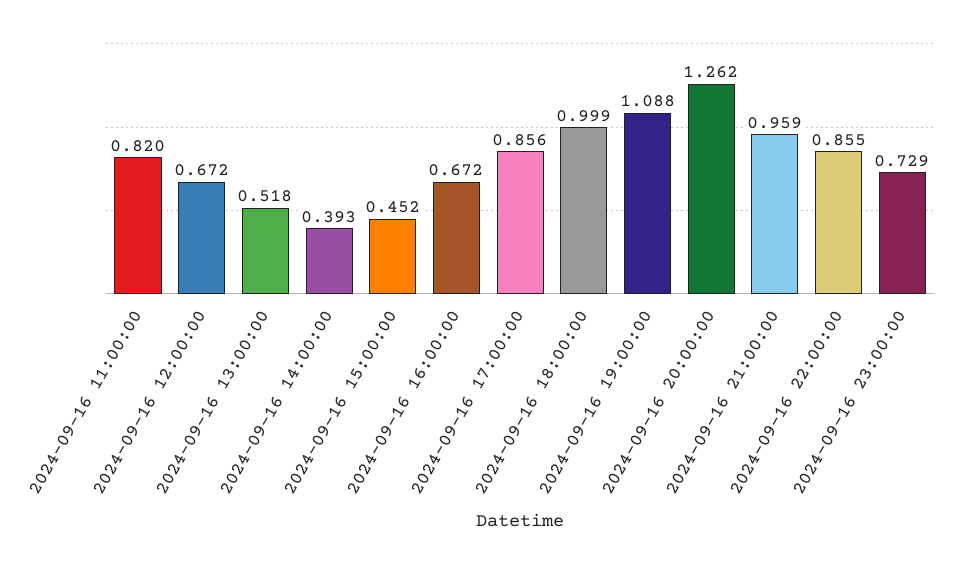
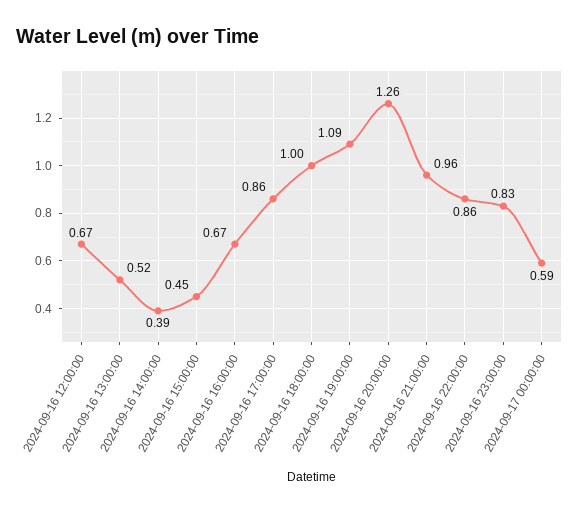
2024-09-16 11:00:00: 0.82 -> none
2024-09-16 23:00:00: 0.729 -> 0.83
2024-09-17 00:00:00: none -> 0.59

